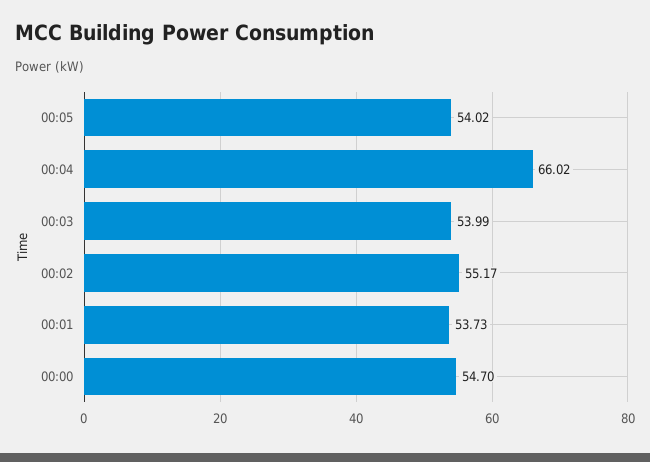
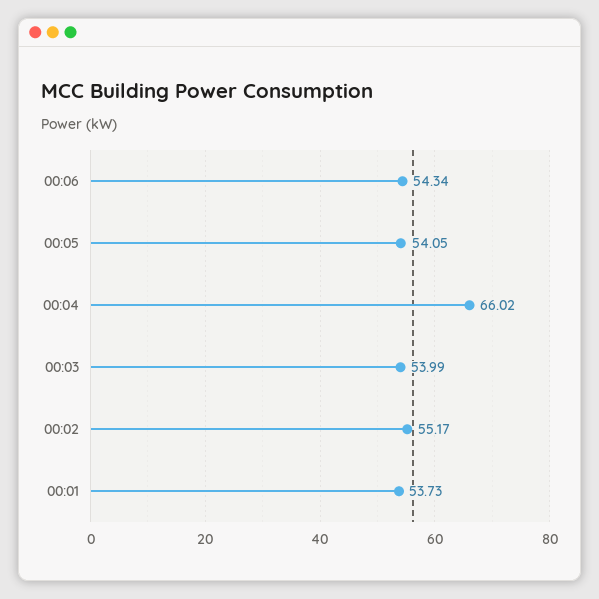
00:05: 54.02 -> 54.05
00:00: 54.7 -> none
00:06: none -> 54.34

